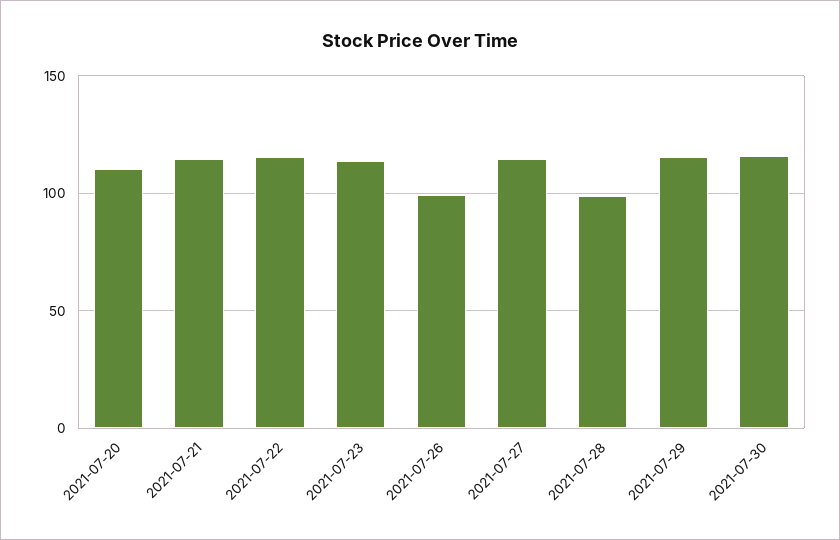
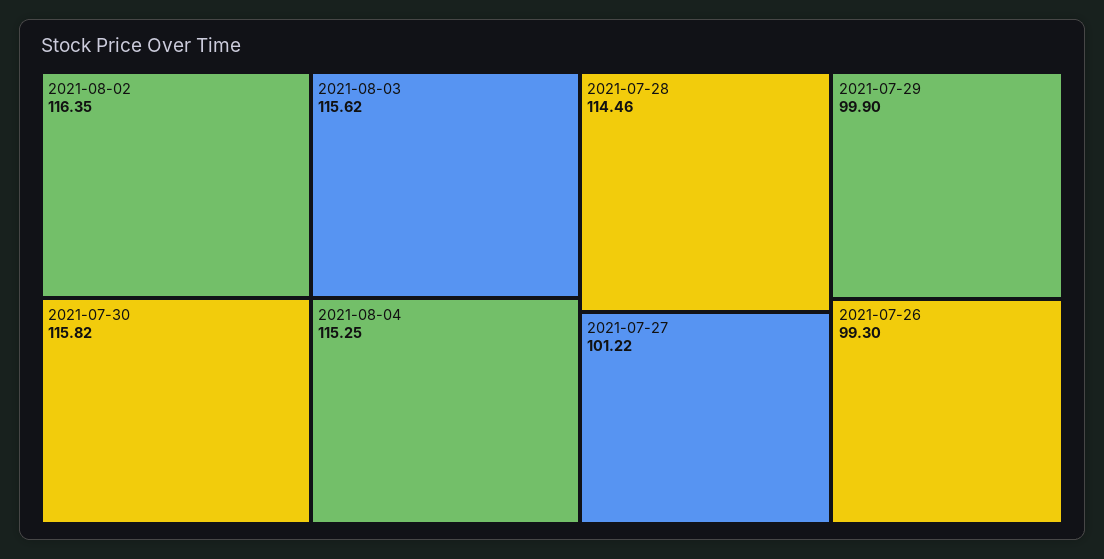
2021-07-20: 110 -> none
2021-07-21: 115 -> none
2021-07-22: 115 -> none
2021-07-23: 115 -> none
2021-07-27: 115 -> 101.22
2021-07-28: 100 -> 114.46
2021-07-29: 115 -> 99.9
2021-08-02: none -> 116.35
2021-08-03: none -> 115.62
2021-08-04: none -> 115.25

